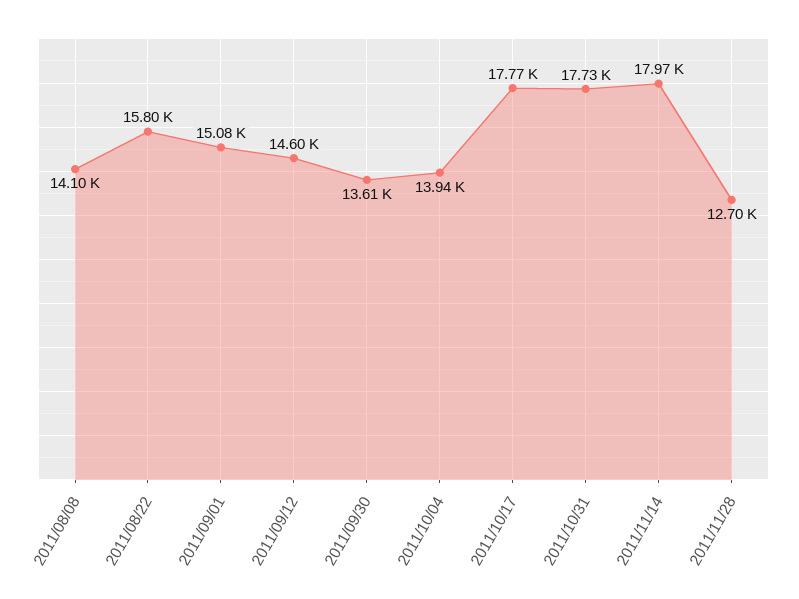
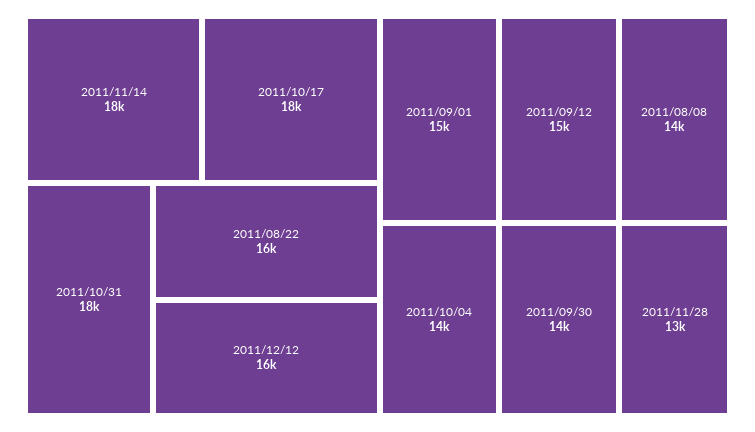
2011/12/12: none -> 16000

